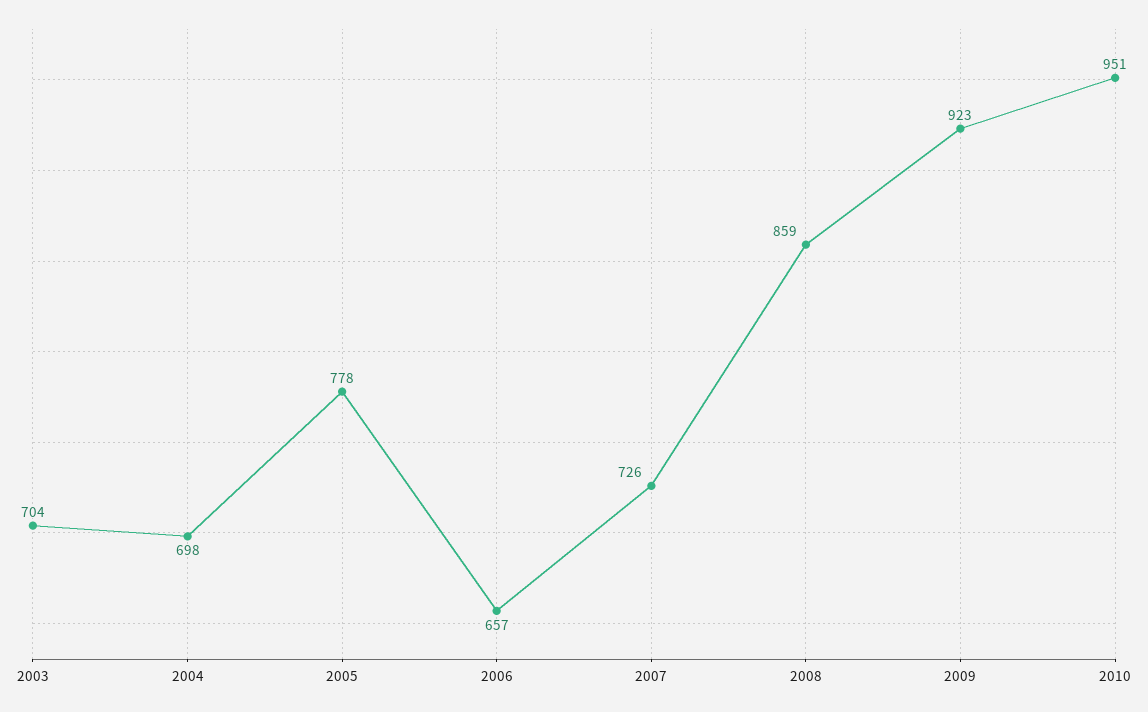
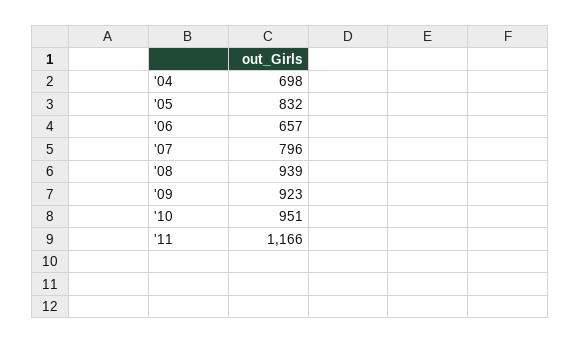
2003: 704 -> none
2005: 778 -> 832
2007: 726 -> 796
2008: 859 -> 939
'11: none -> 1166

